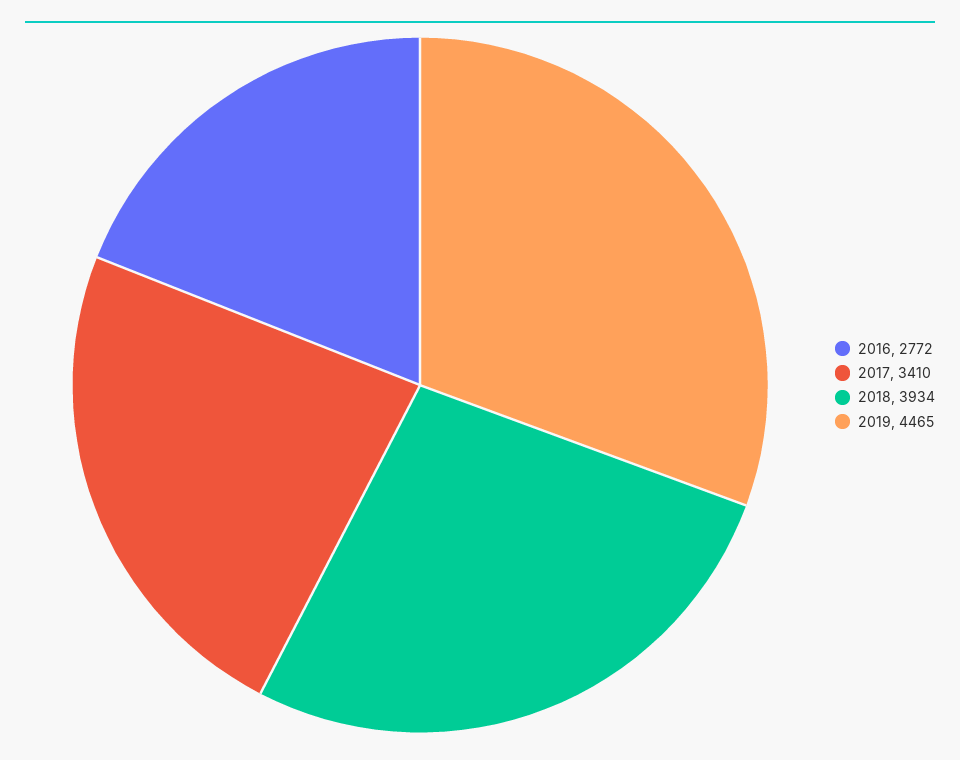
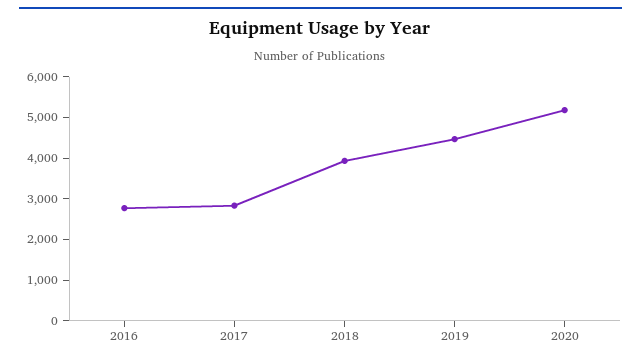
2017: 3410 -> 2800
2020: none -> 5200

